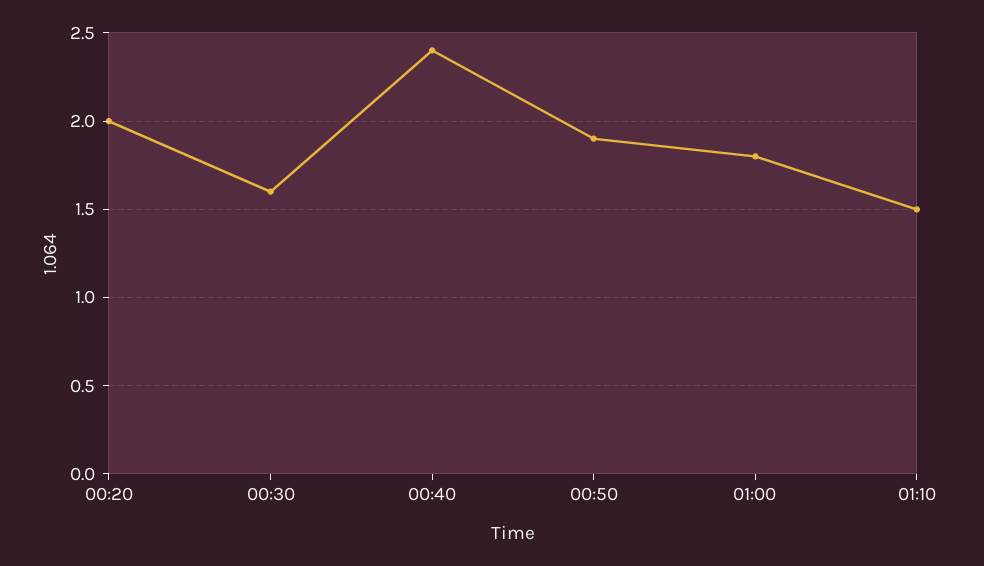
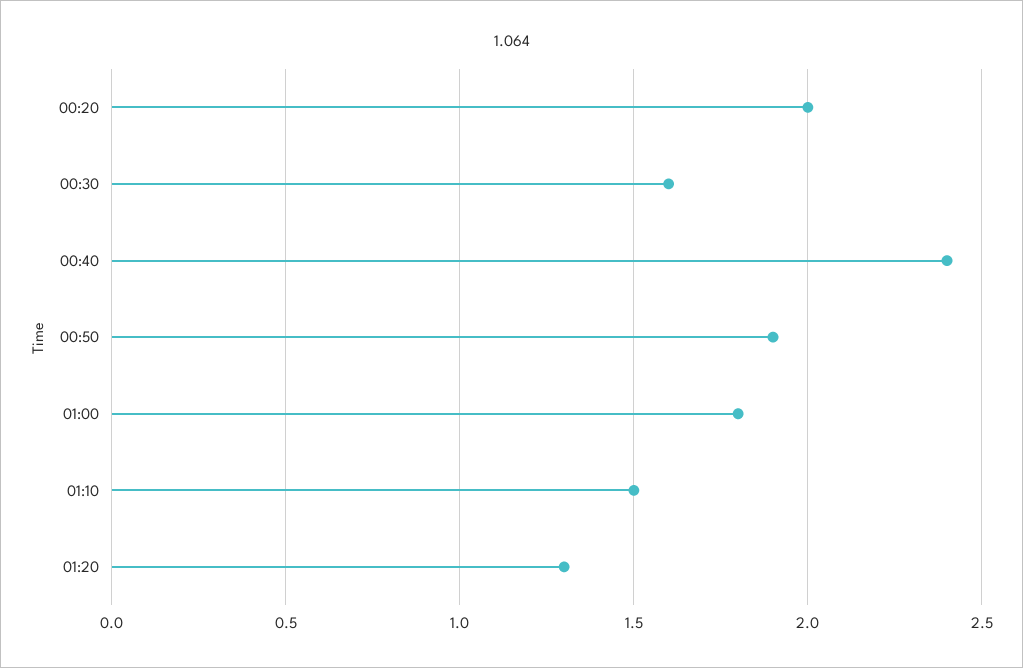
01:20: none -> 1.3

